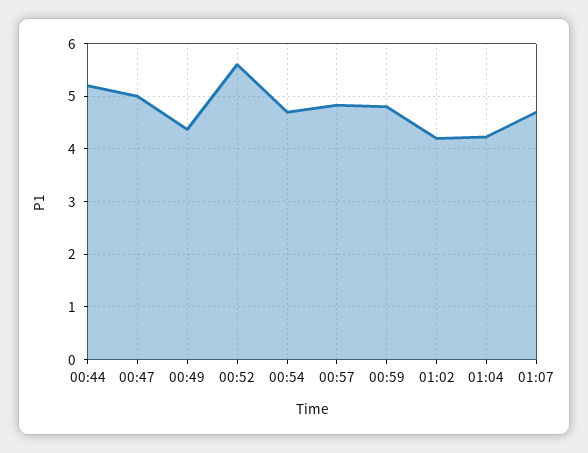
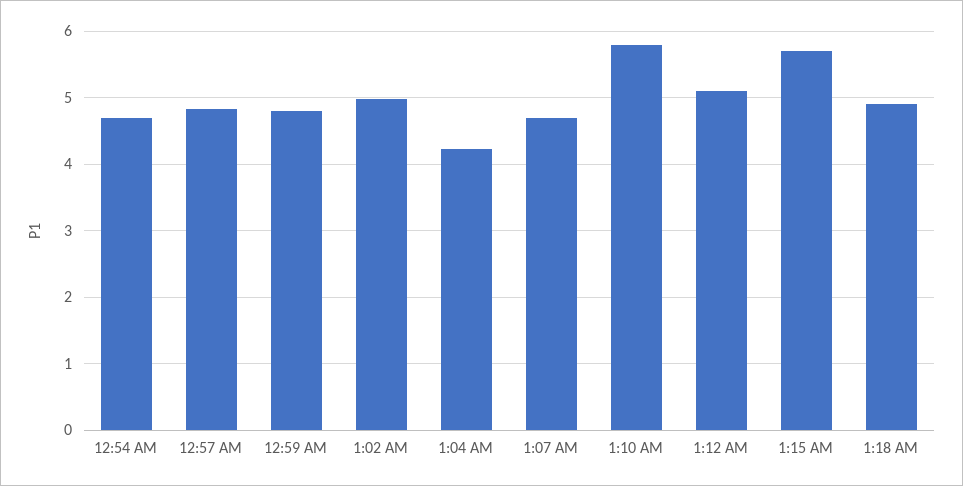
00:44: 5.2 -> none
00:47: 5 -> none
00:49: 4.4 -> none
00:52: 5.6 -> none
01:02: 4.2 -> 5
1:10 AM: none -> 5.8
1:12 AM: none -> 5.1
1:15 AM: none -> 5.7
1:18 AM: none -> 4.9

